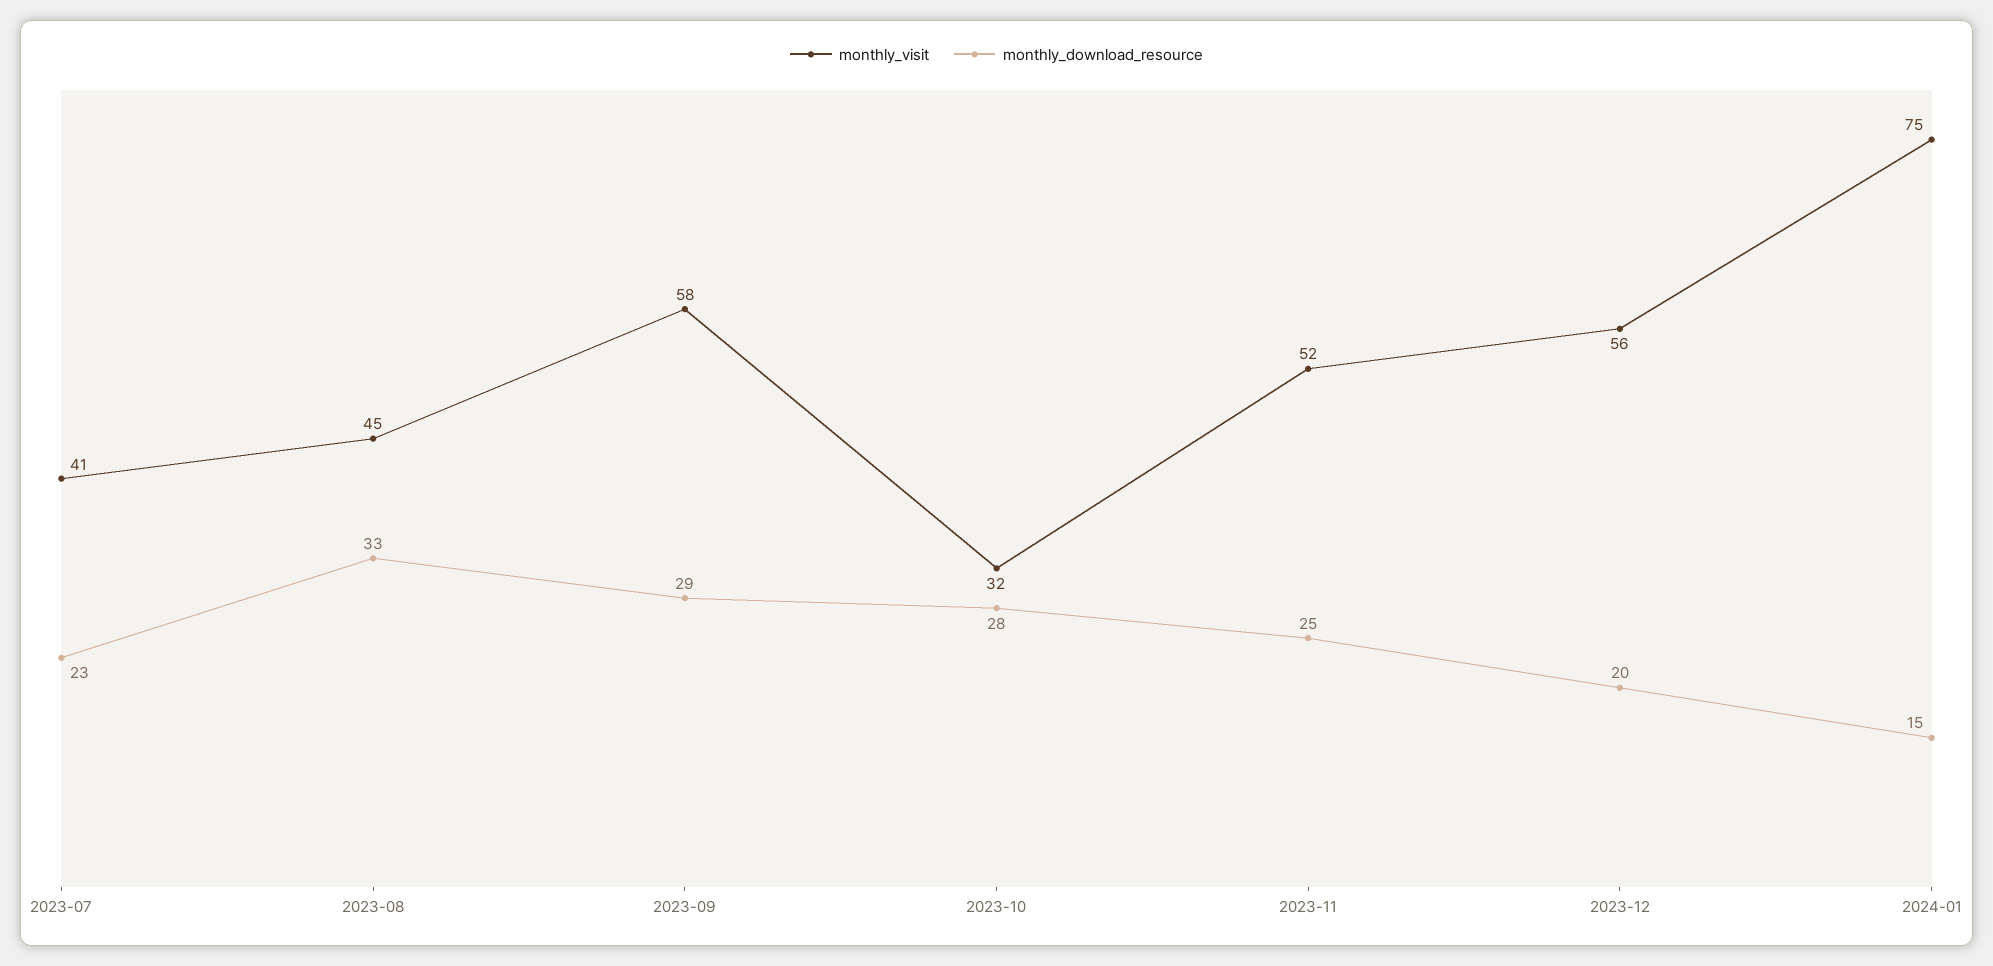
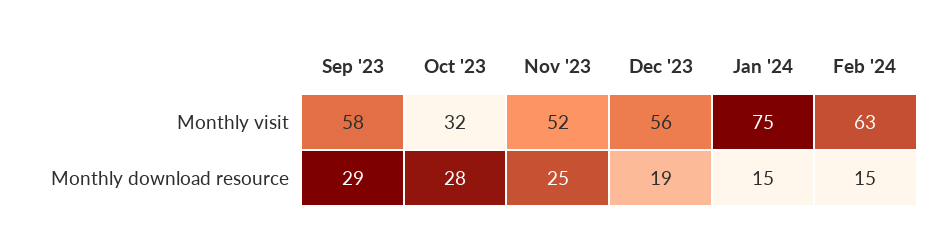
monthly_visit, 2023-07: 41 -> none
monthly_download_resource, 2023-07: 23 -> none
monthly_visit, 2023-08: 45 -> none
monthly_download_resource, 2023-08: 33 -> none
monthly_download_resource, 2023-12: 20 -> 19
monthly_visit, Feb '24: none -> 63
monthly_download_resource, Feb '24: none -> 15

